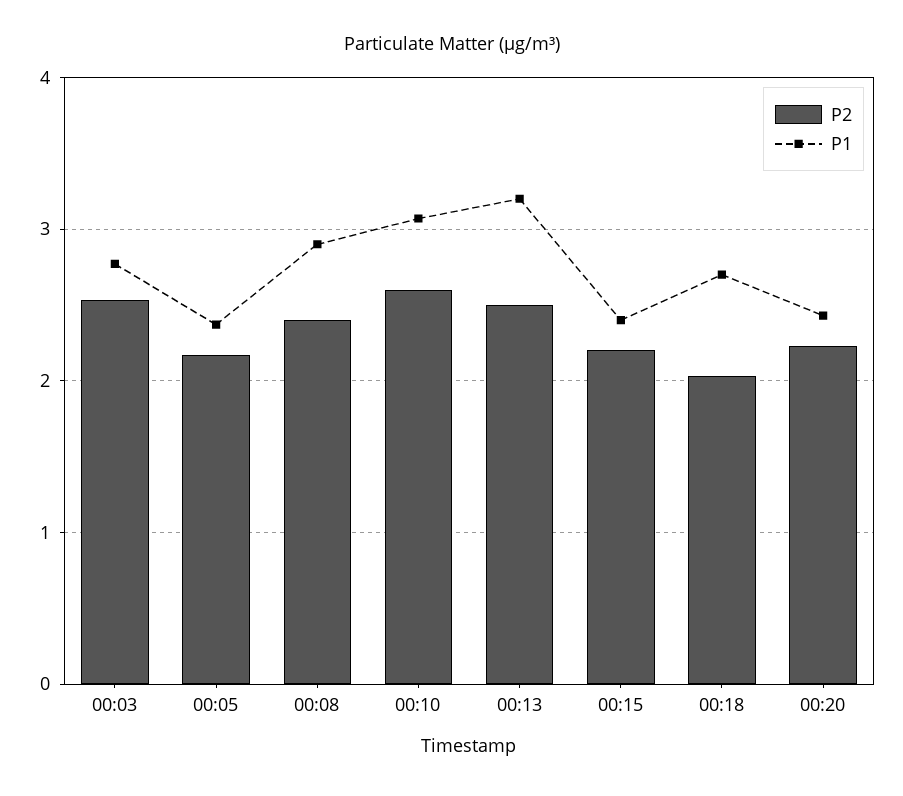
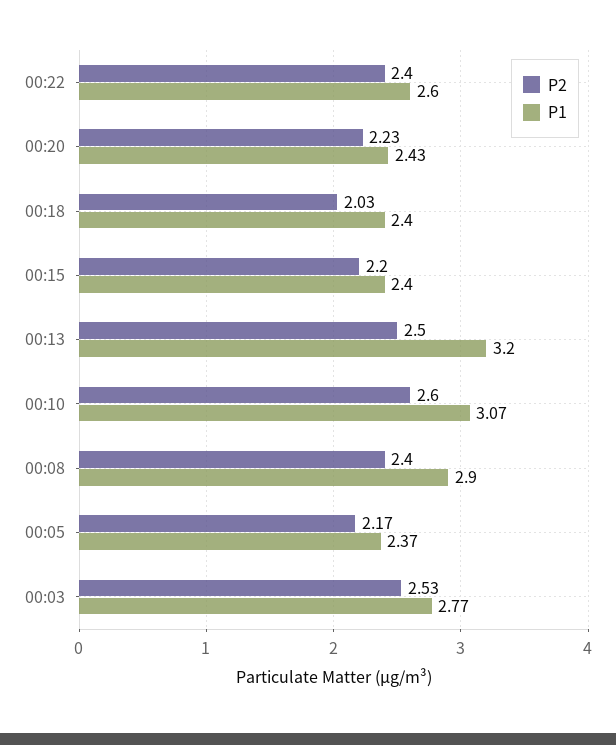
P1, 00:18: 2.7 -> 2.4
P2, 00:22: none -> 2.4
P1, 00:22: none -> 2.6

